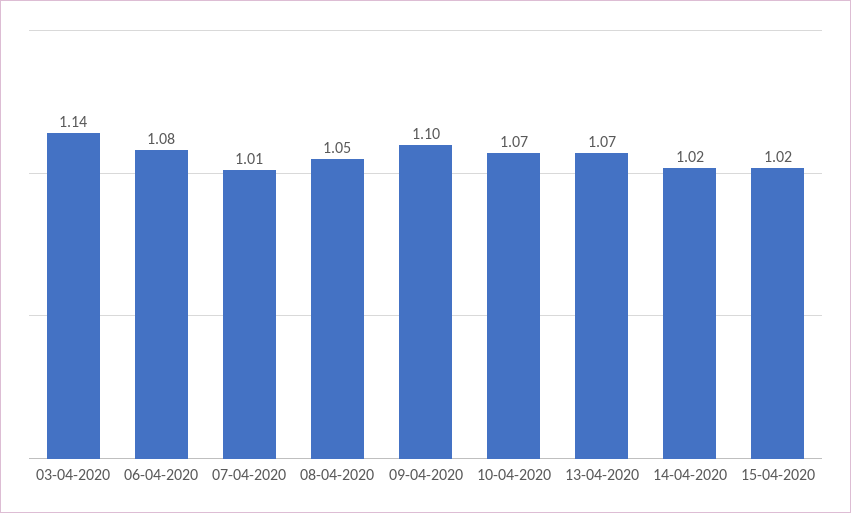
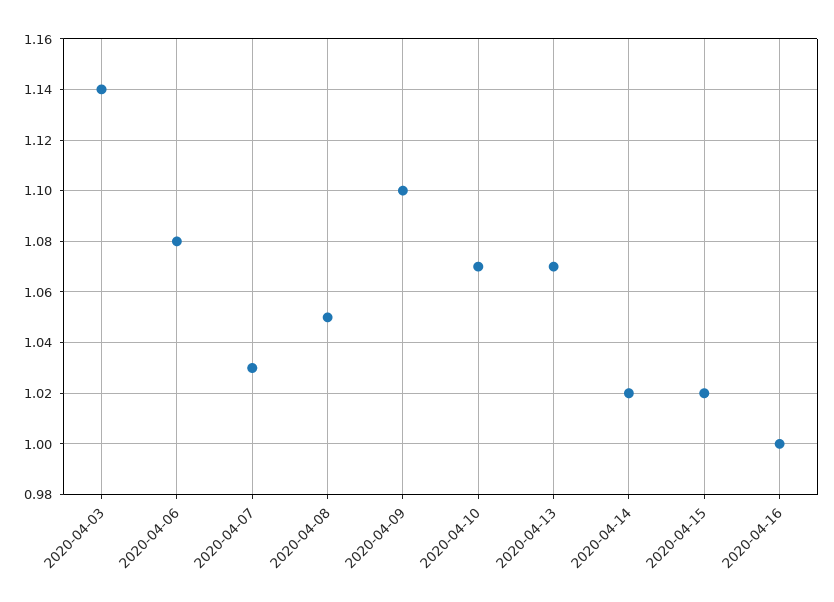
07-04-2020: 1.01 -> 1.03
2020-04-16: none -> 1

